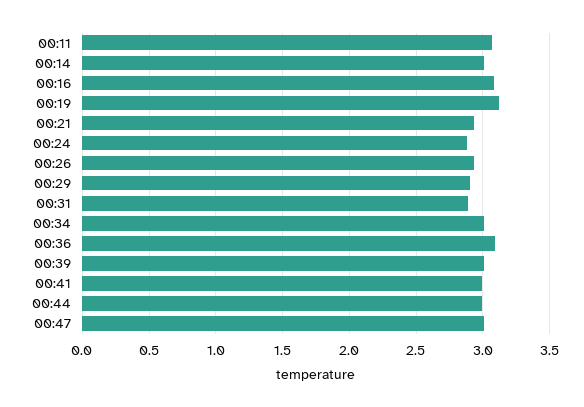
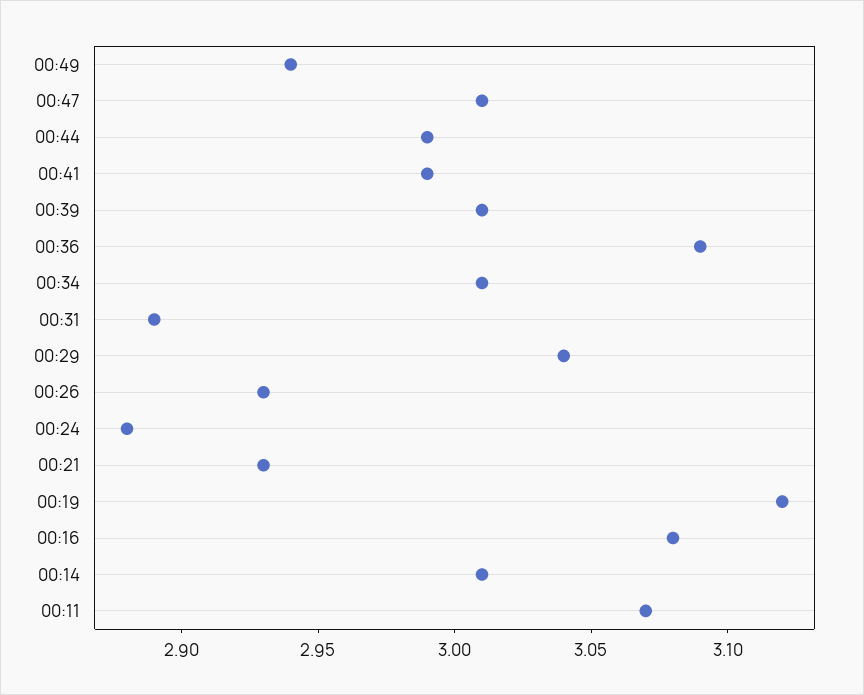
00:29: 2.9 -> 3.04
00:49: none -> 2.94

